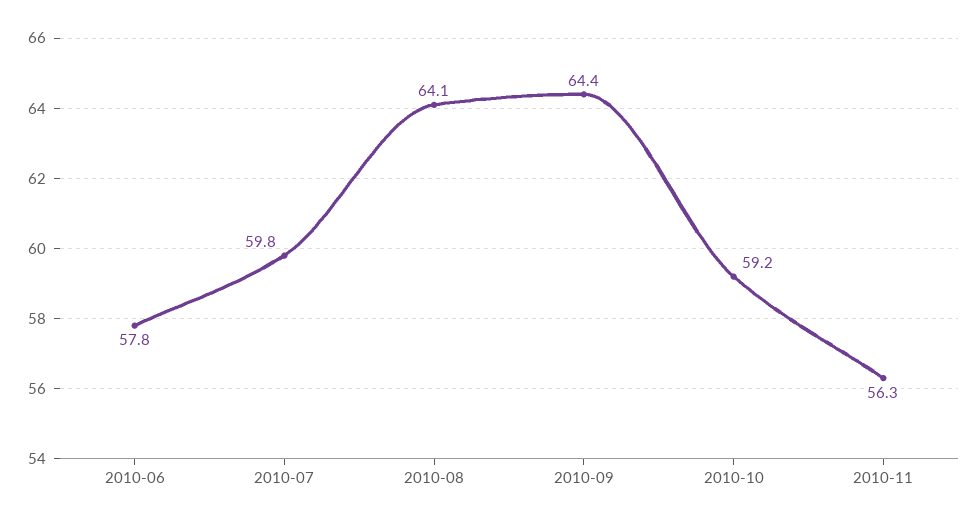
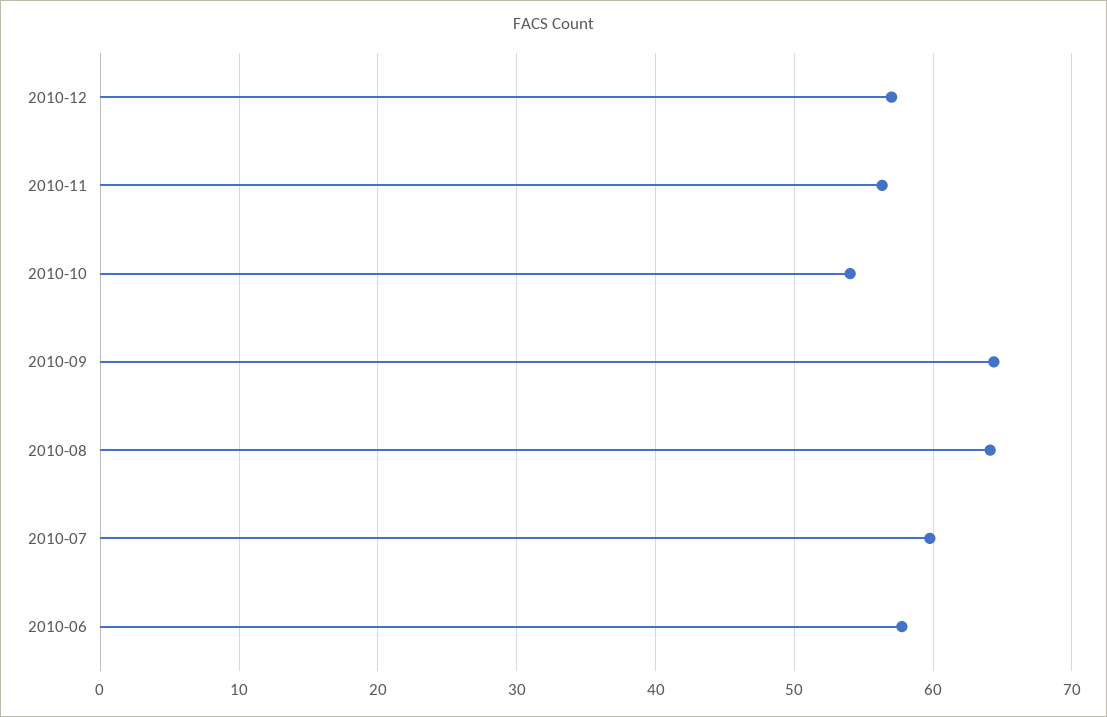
2010-10: 59.2 -> 54
2010-12: none -> 57

